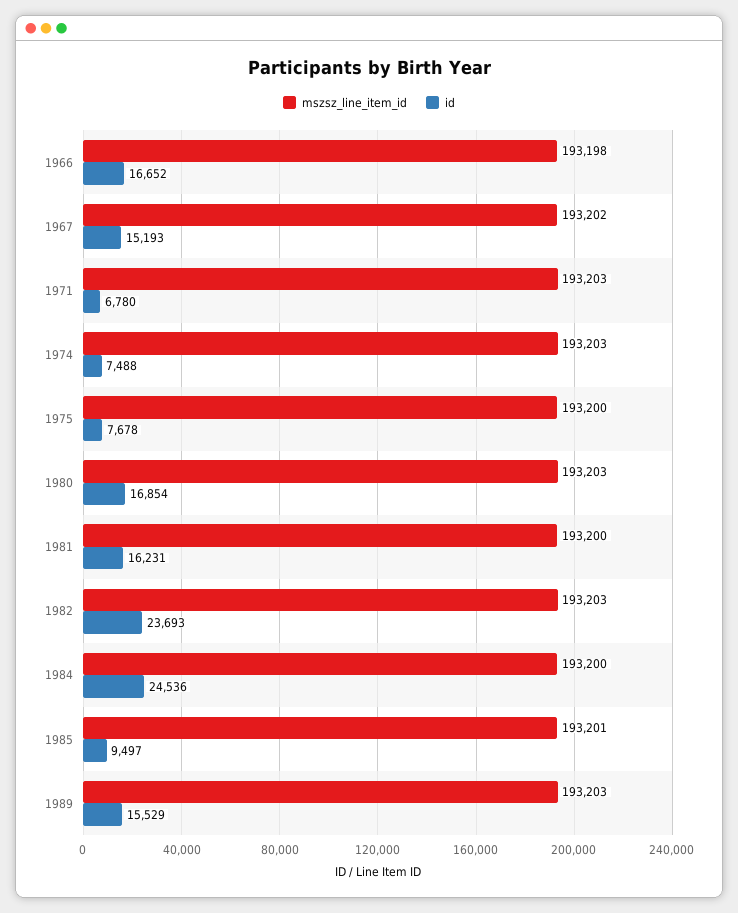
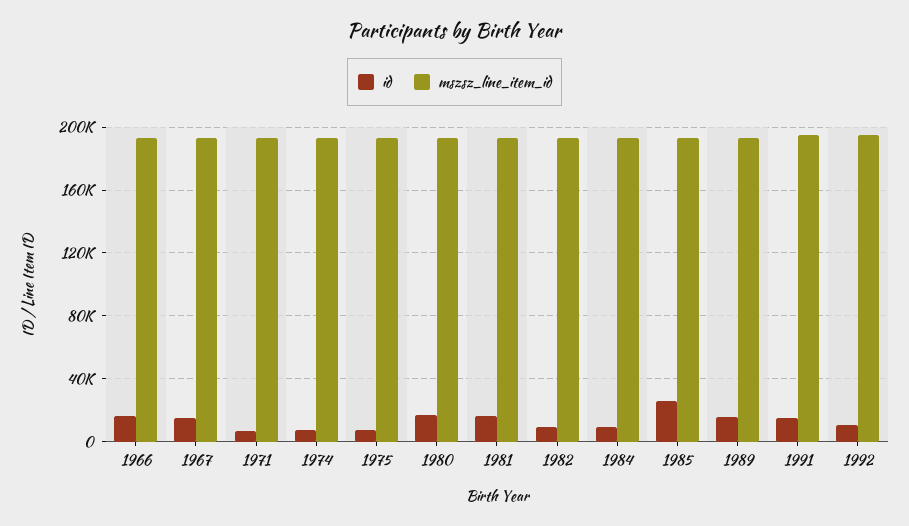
id, 1982: 23693 -> 10000
id, 1984: 24536 -> 10000
id, 1985: 9497 -> 25000
id, 1991: none -> 15000
mszsz_line_item_id, 1991: none -> 195000
id, 1992: none -> 10000
mszsz_line_item_id, 1992: none -> 195000

